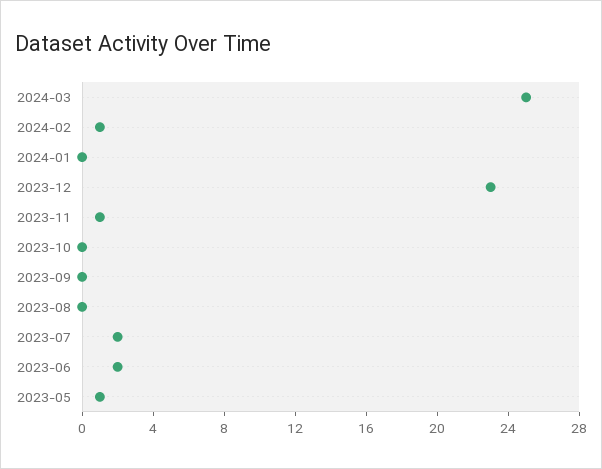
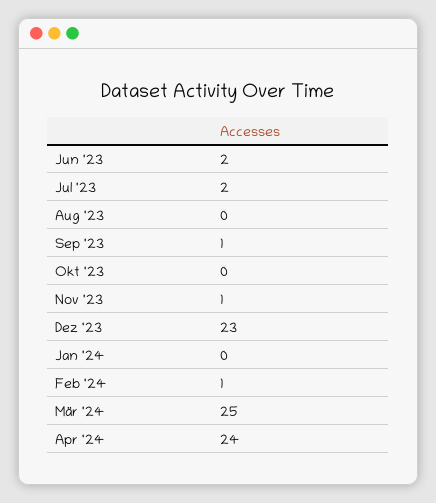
2023-09: 0 -> 1
2023-05: 1 -> none
Apr '24: none -> 24

